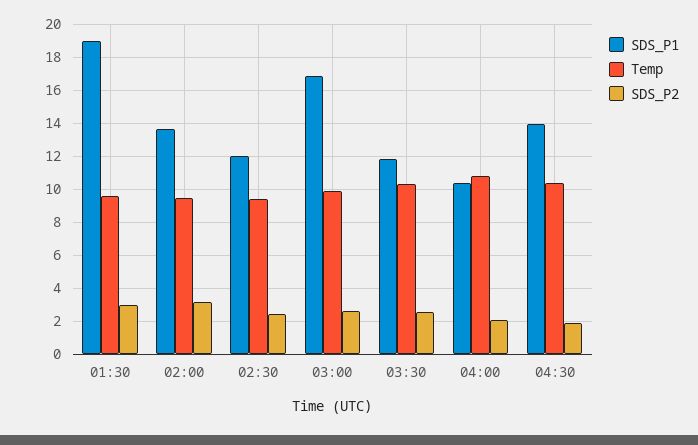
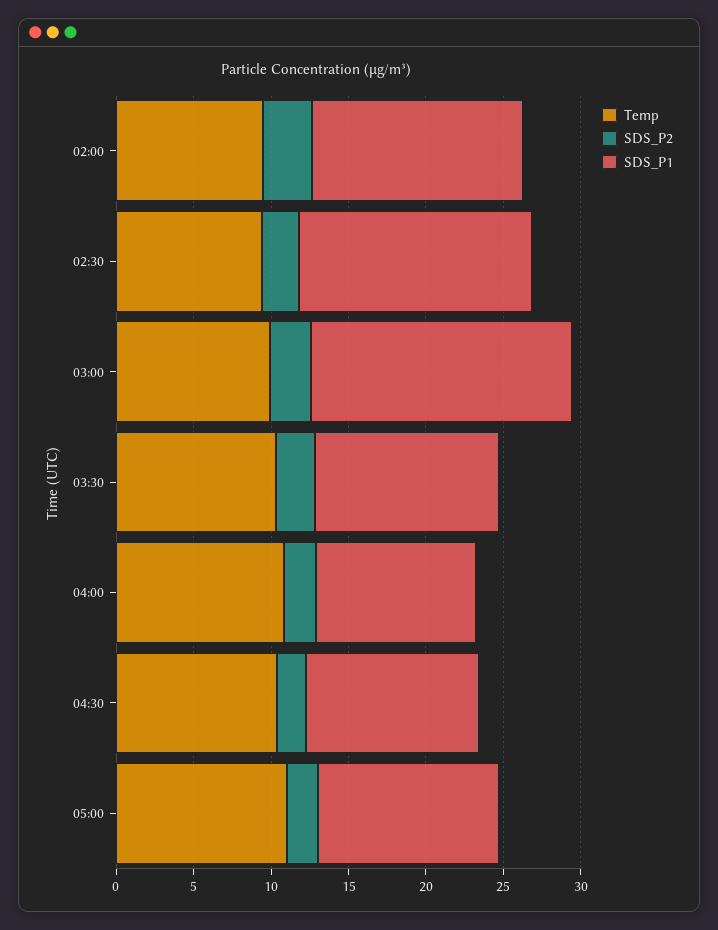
SDS_P1, 01:30: 19 -> none
Temp, 01:30: 9.5 -> none
SDS_P2, 01:30: 3 -> none
SDS_P1, 02:30: 12 -> 15
SDS_P1, 04:30: 14 -> 11
Temp, 05:00: none -> 11
SDS_P2, 05:00: none -> 2
SDS_P1, 05:00: none -> 12

